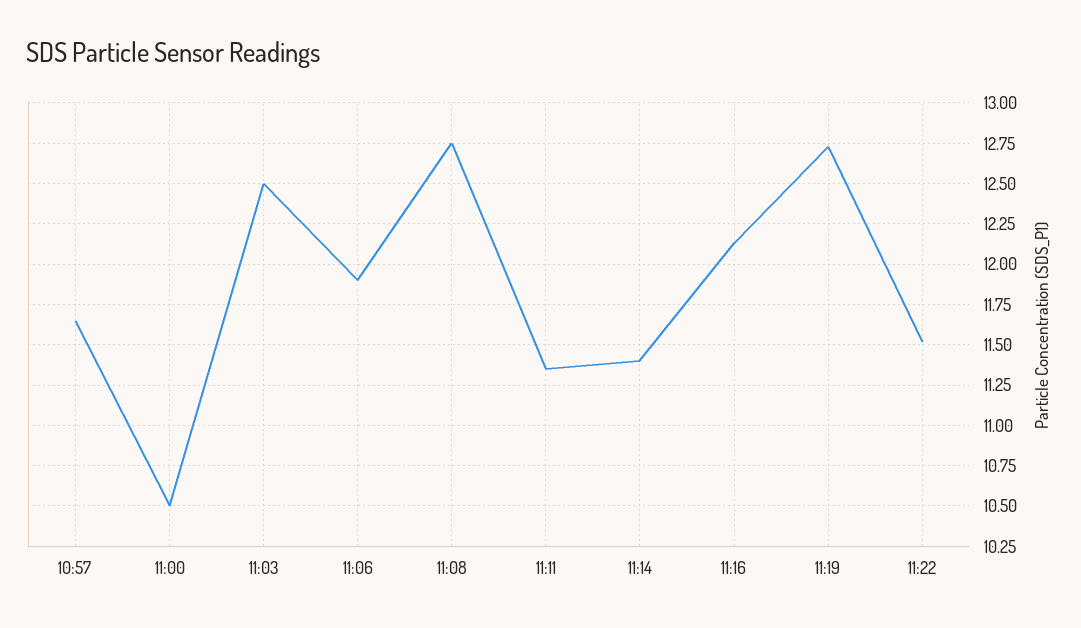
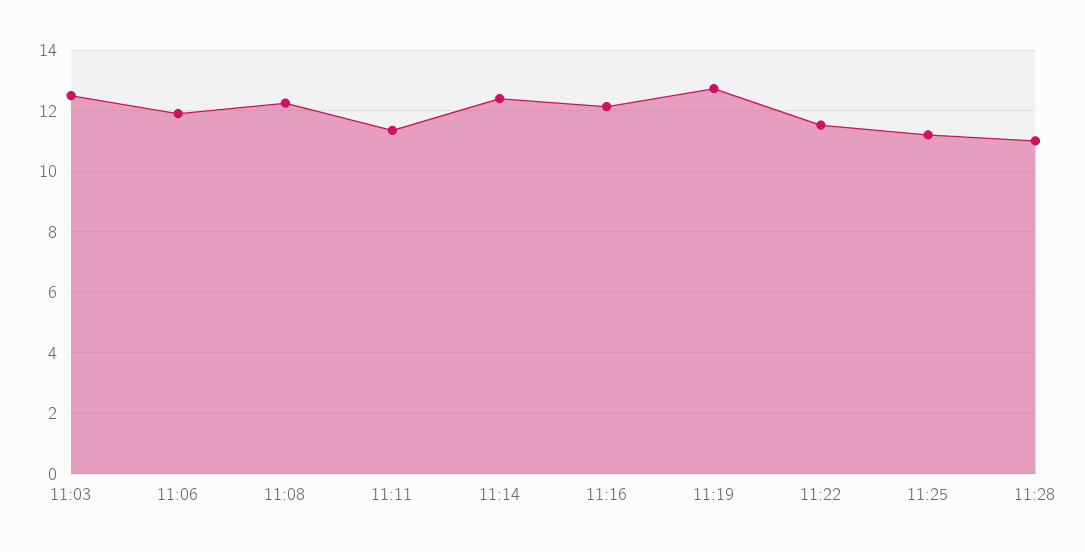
10:57: 11.65 -> none
11:00: 10.5 -> none
11:08: 12.75 -> 12.2
11:14: 11.4 -> 12.4
11:25: none -> 11.2
11:28: none -> 11

